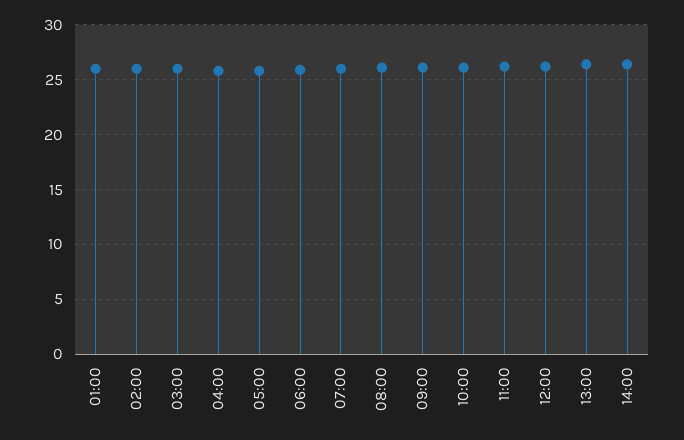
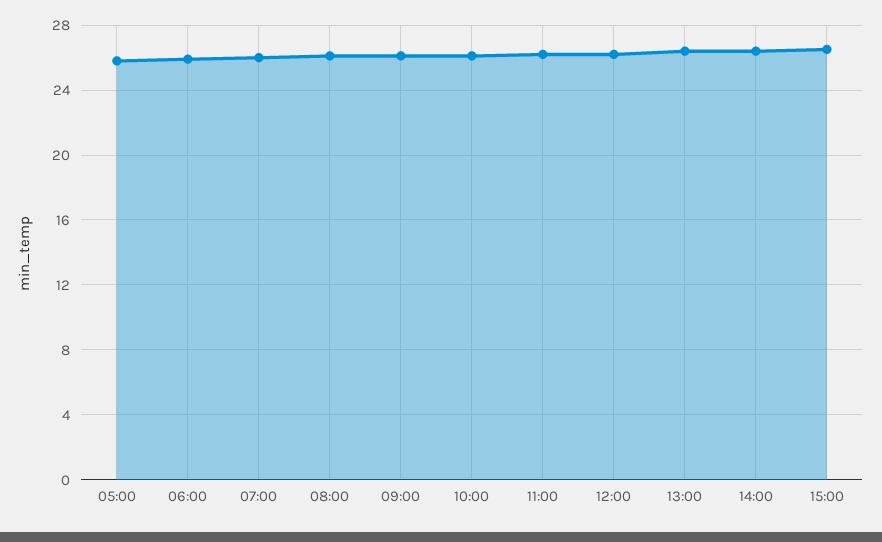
01:00: 26 -> none
02:00: 26 -> none
03:00: 26 -> none
04:00: 26 -> none
15:00: none -> 26.5

